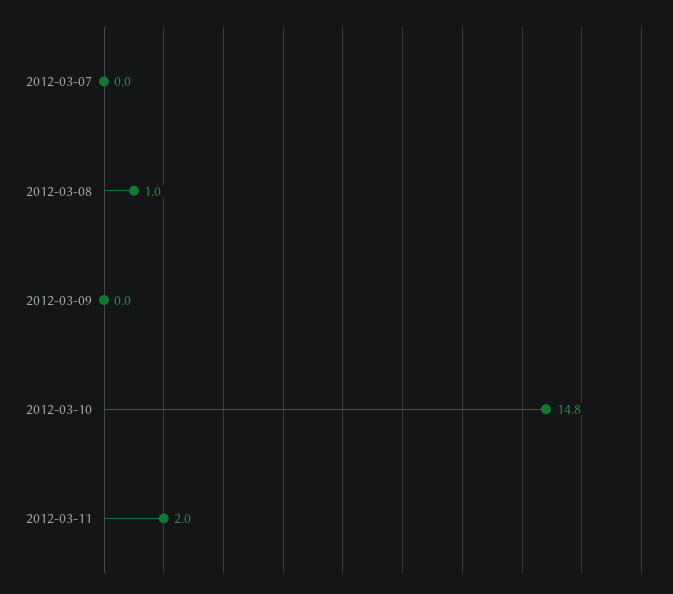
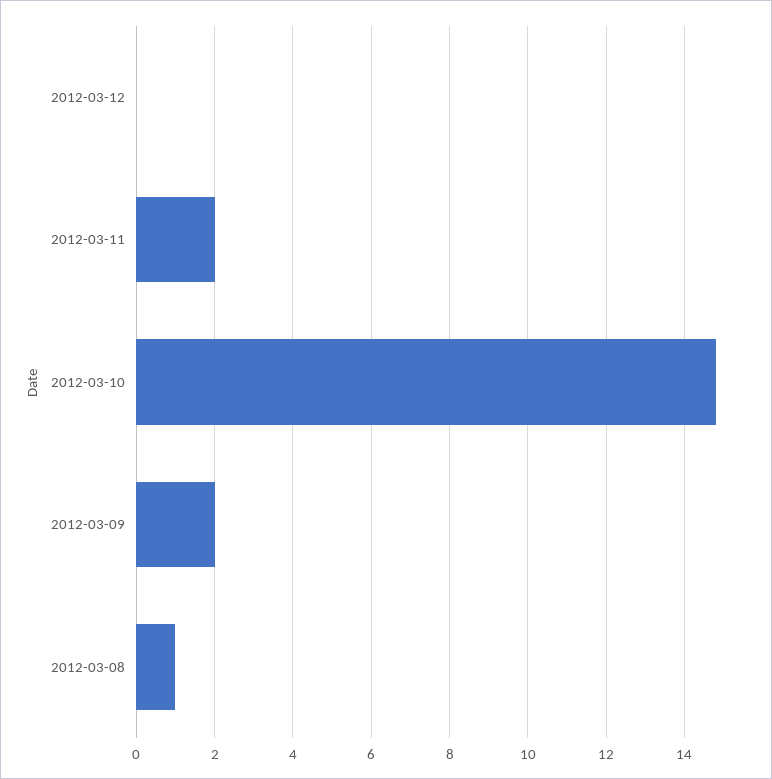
2012-03-07: 0 -> none
2012-03-09: 0 -> 2
2012-03-12: none -> 0

